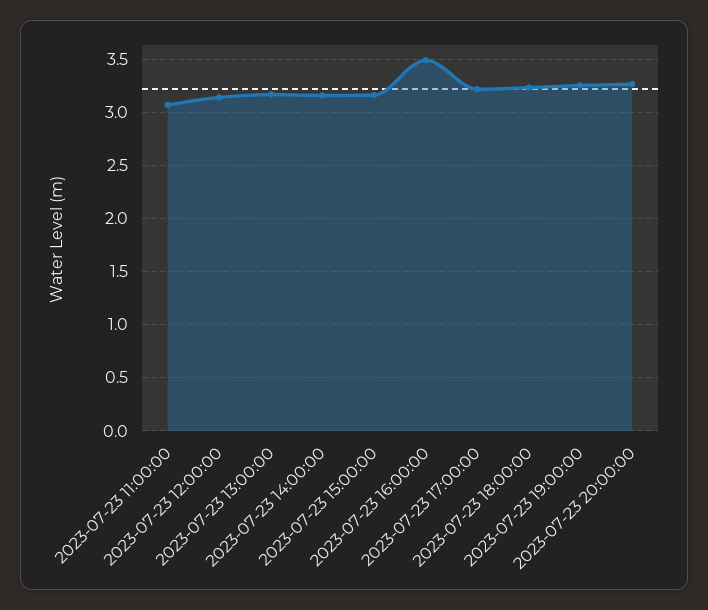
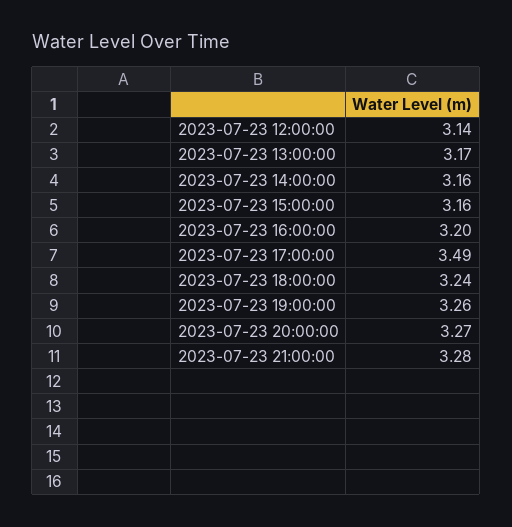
2023-07-23 11:00:00: 3.1 -> none
2023-07-23 16:00:00: 3.5 -> 3.2
2023-07-23 17:00:00: 3.2 -> 3.49
2023-07-23 21:00:00: none -> 3.28

